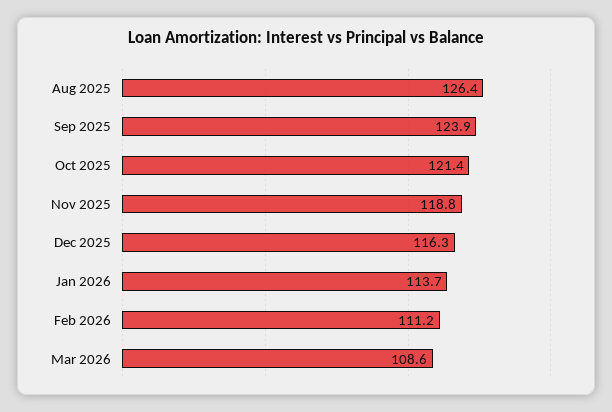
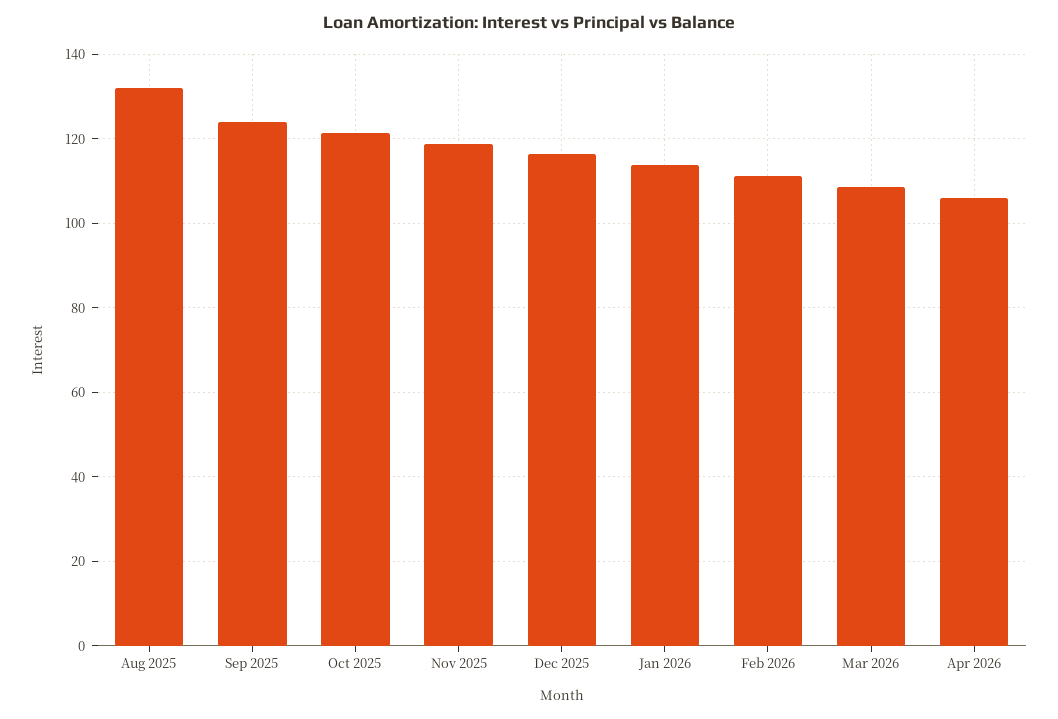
Aug 2025: 126.4 -> 132
Apr 2026: none -> 106

